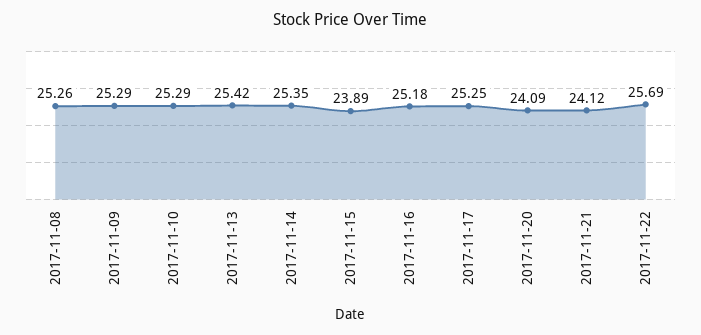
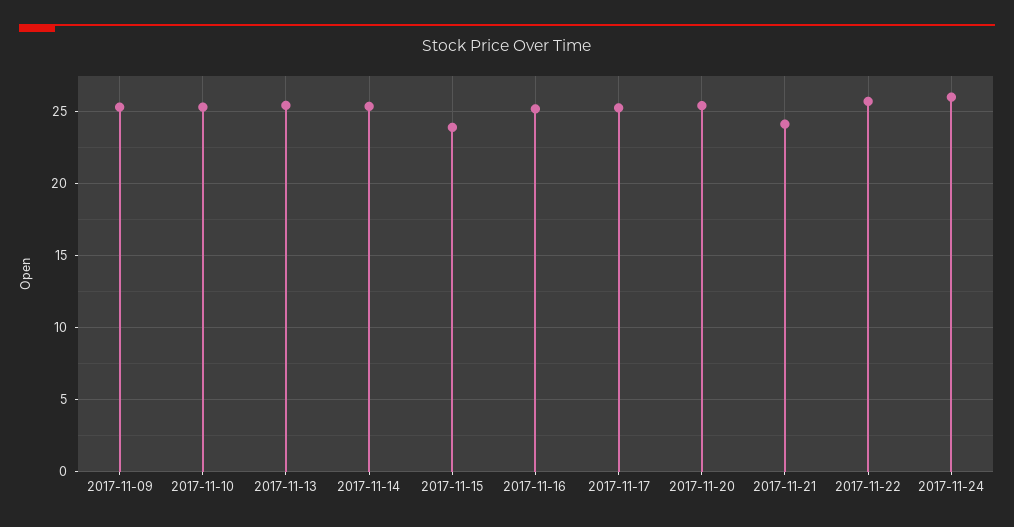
2017-11-08: 25.26 -> none
2017-11-20: 24.09 -> 25.5
2017-11-24: none -> 26

